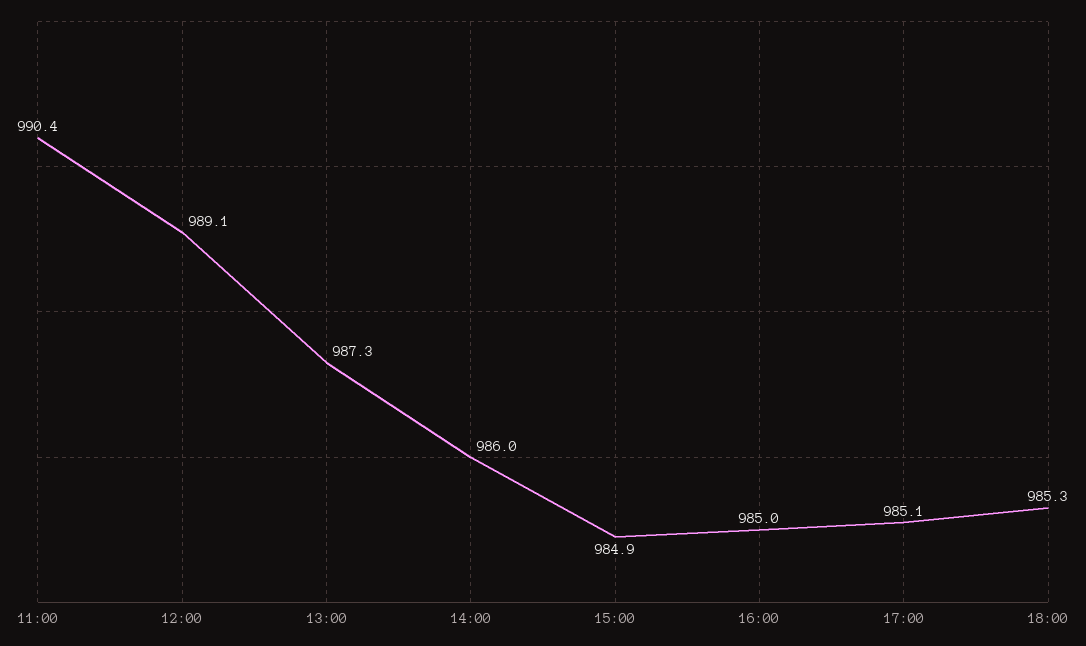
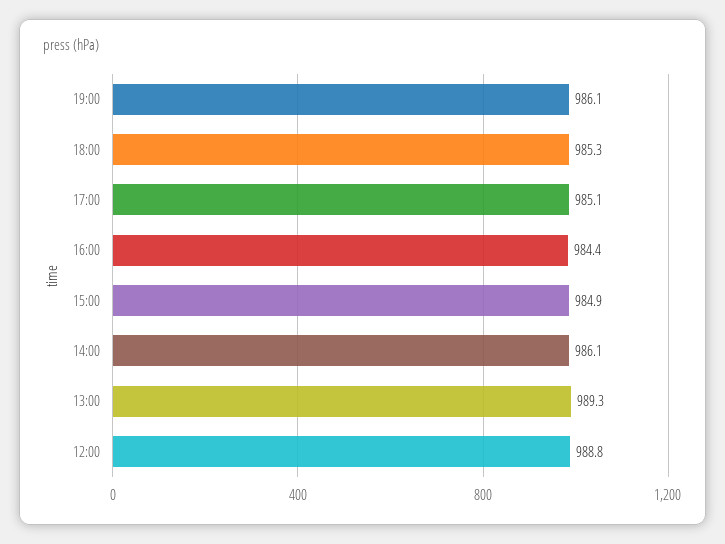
11:00: 990.4 -> none
12:00: 989.1 -> 988.8
13:00: 987.3 -> 989.3
14:00: 986 -> 986.1
16:00: 985 -> 984.4
19:00: none -> 986.1

